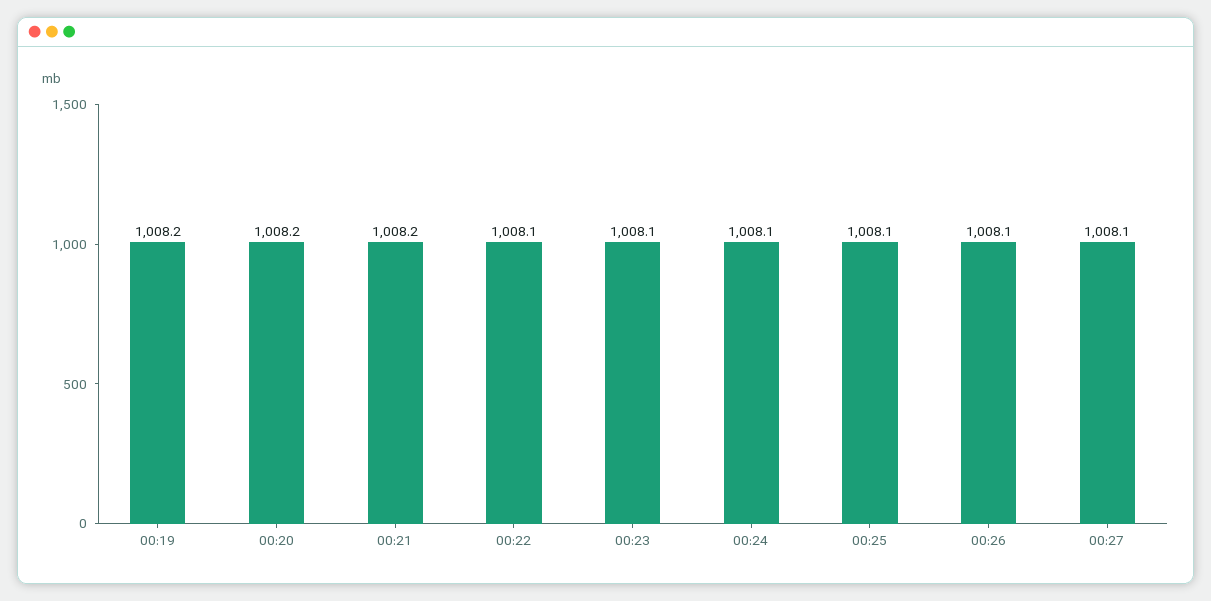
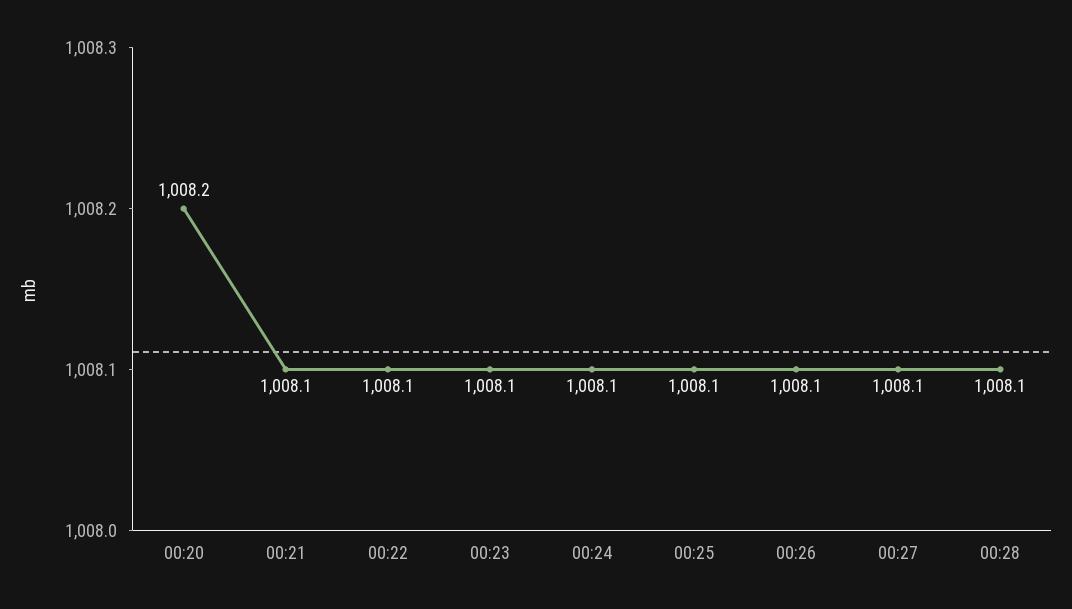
00:19: 1008.2 -> none
00:21: 1008.2 -> 1008.1
00:28: none -> 1008.1

